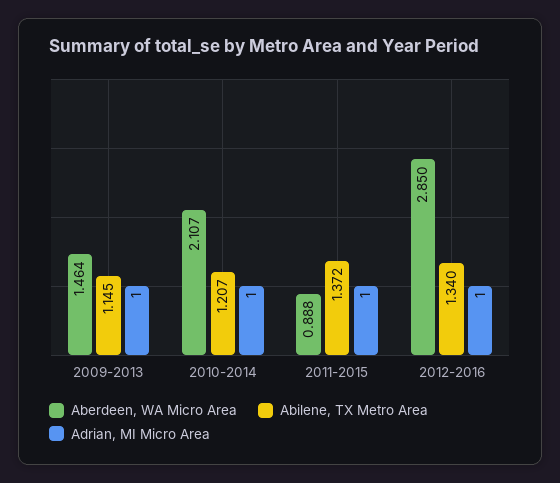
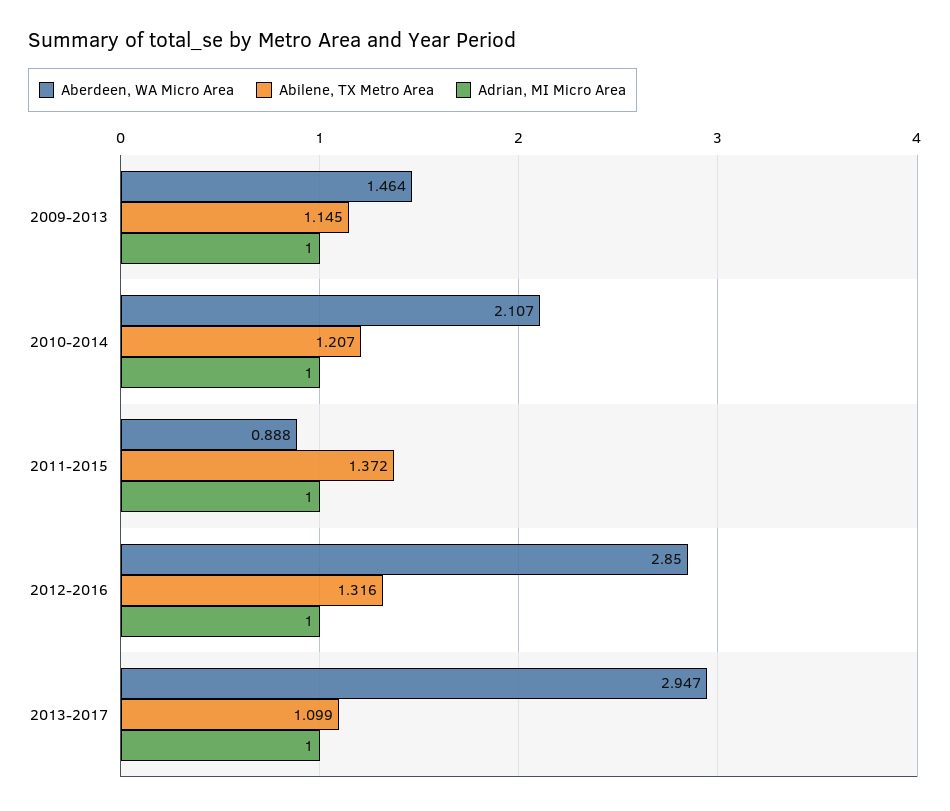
Abilene, TX Metro Area, 2012-2016: 1.34 -> 1.316
Aberdeen, WA Micro Area, 2013-2017: none -> 2.947
Abilene, TX Metro Area, 2013-2017: none -> 1.099
Adrian, MI Micro Area, 2013-2017: none -> 1

